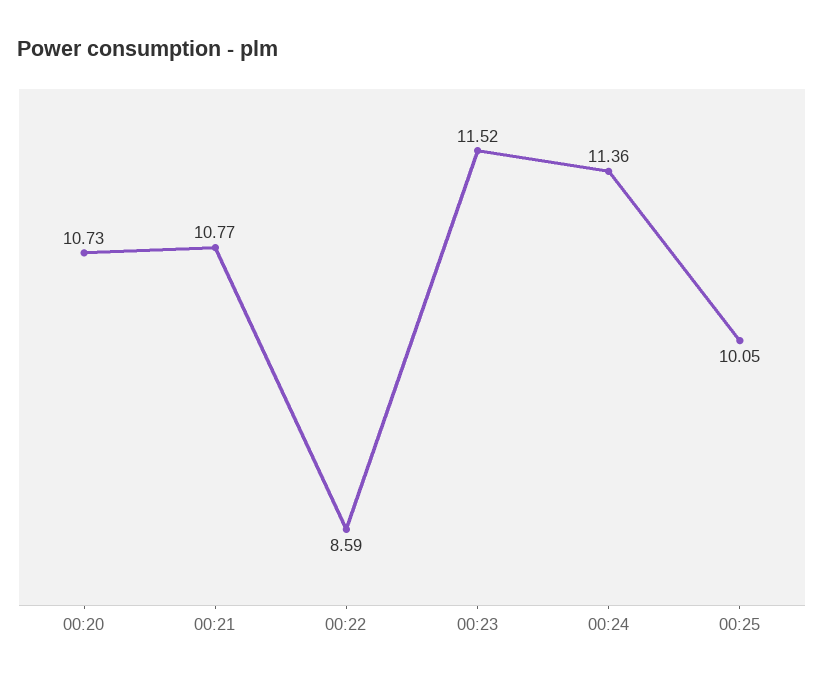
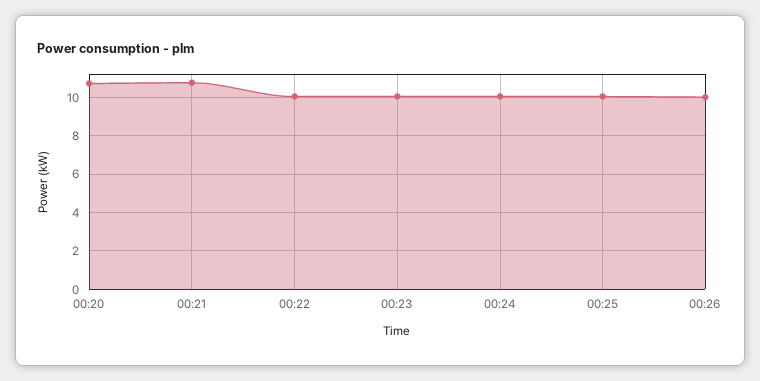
00:22: 8.59 -> 10
00:23: 11.52 -> 10
00:24: 11.36 -> 10
00:26: none -> 10

